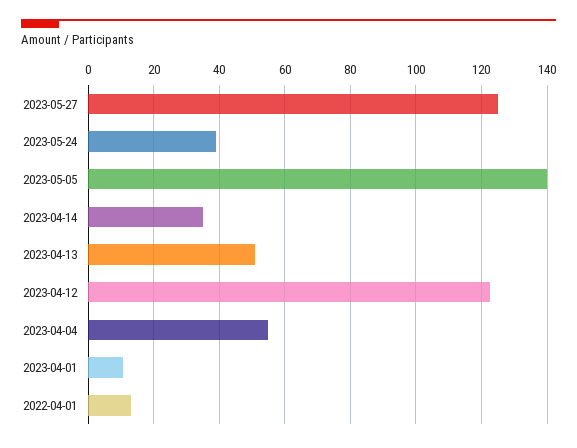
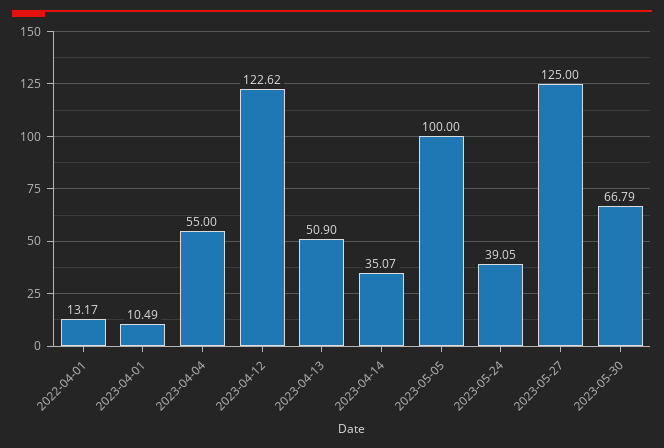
2023-05-05: 140 -> 100
2023-05-30: none -> 66.79

